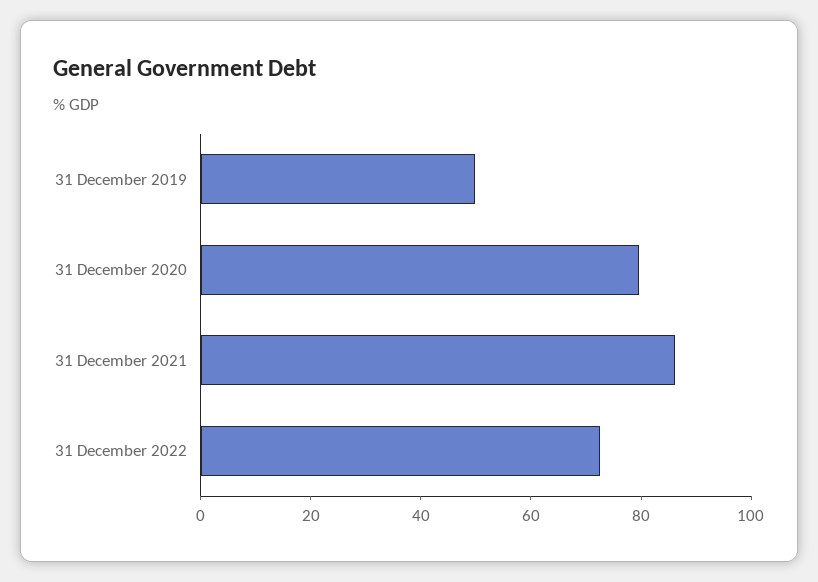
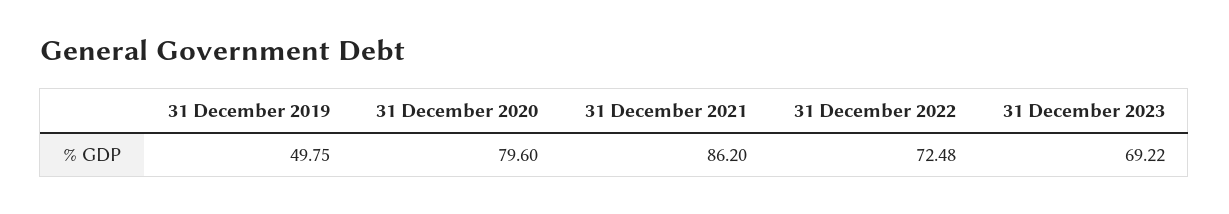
31 December 2023: none -> 69.22

